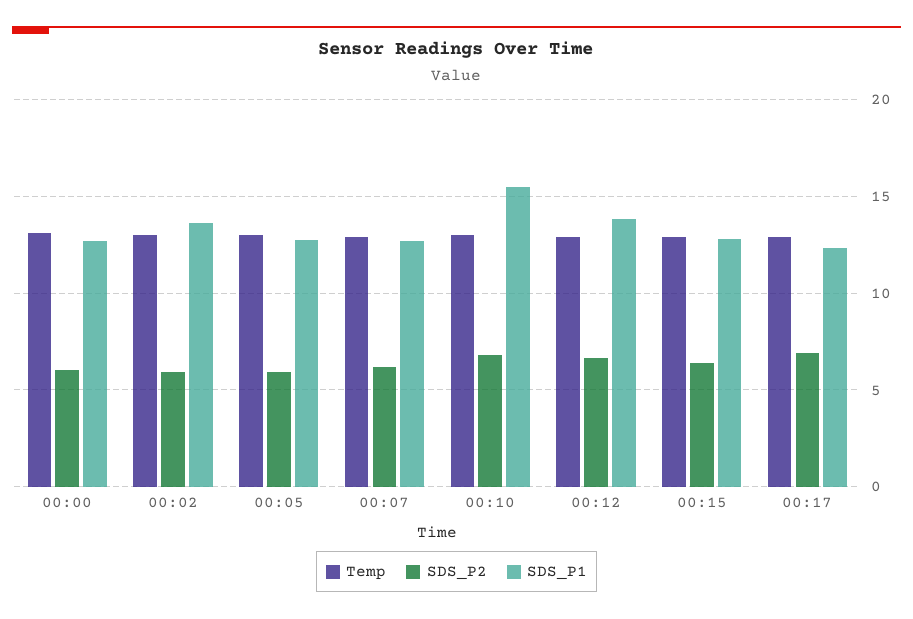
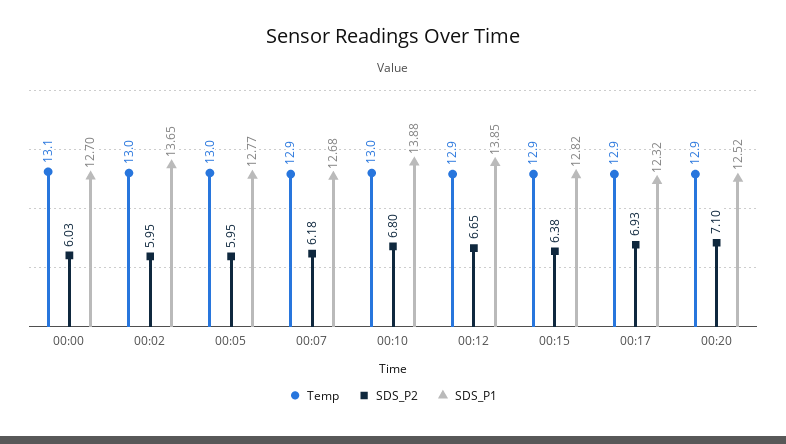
SDS_P1, 00:10: 15.5 -> 13.88
Temp, 00:20: none -> 12.9
SDS_P2, 00:20: none -> 7.1
SDS_P1, 00:20: none -> 12.52

